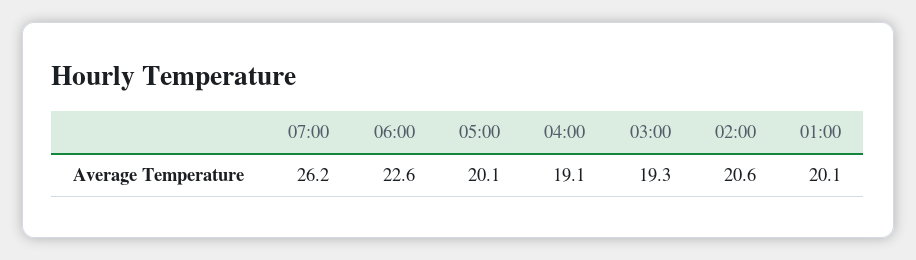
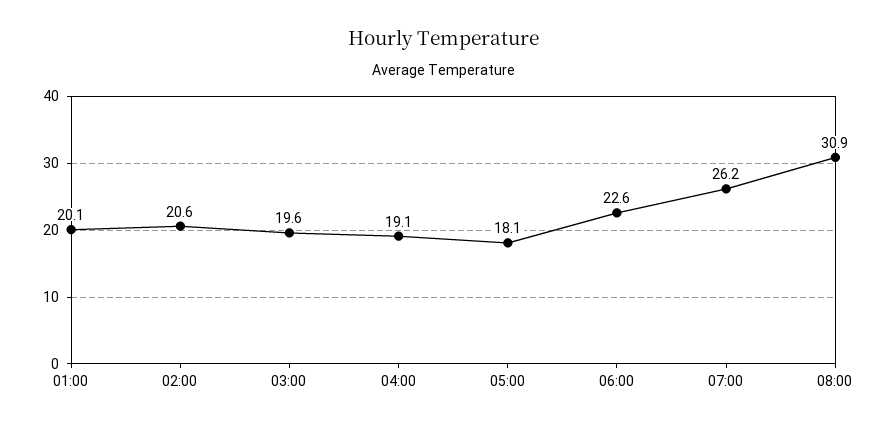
05:00: 20.1 -> 18.1
03:00: 19.3 -> 19.6
08:00: none -> 30.9

